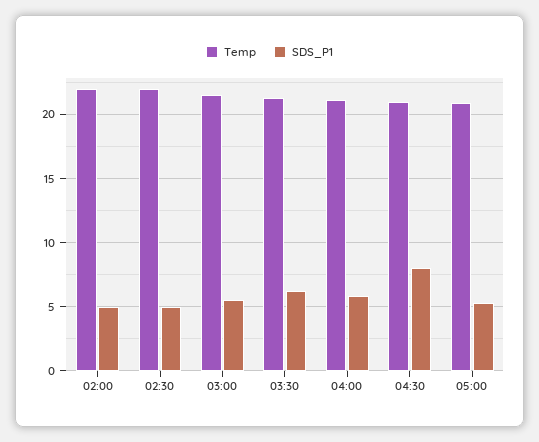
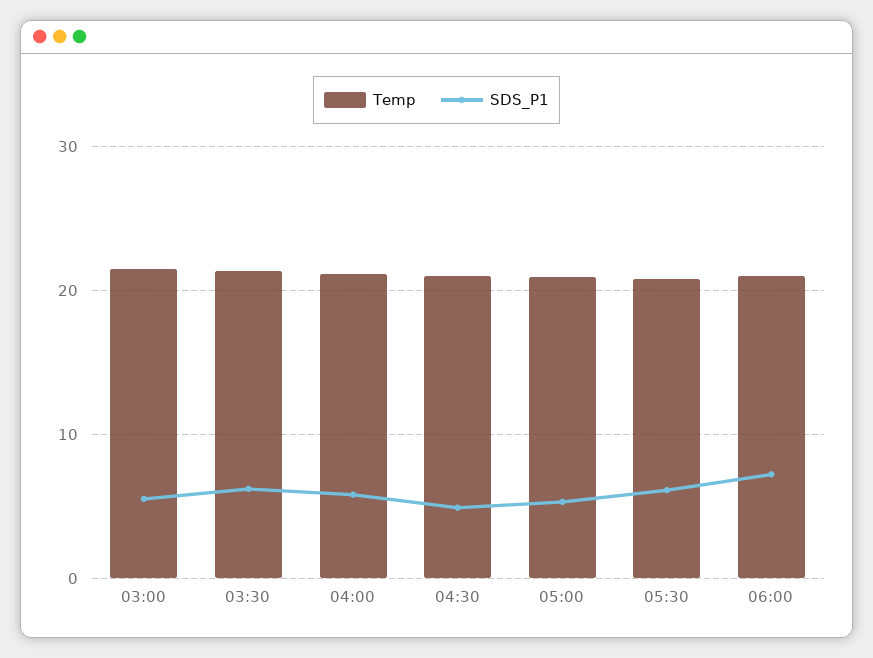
Temp, 02:00: 22 -> none
SDS_P1, 02:00: 5 -> none
Temp, 02:30: 22 -> none
SDS_P1, 02:30: 5 -> none
SDS_P1, 04:30: 8 -> 5
Temp, 05:30: none -> 21
SDS_P1, 05:30: none -> 6
Temp, 06:00: none -> 21
SDS_P1, 06:00: none -> 7

